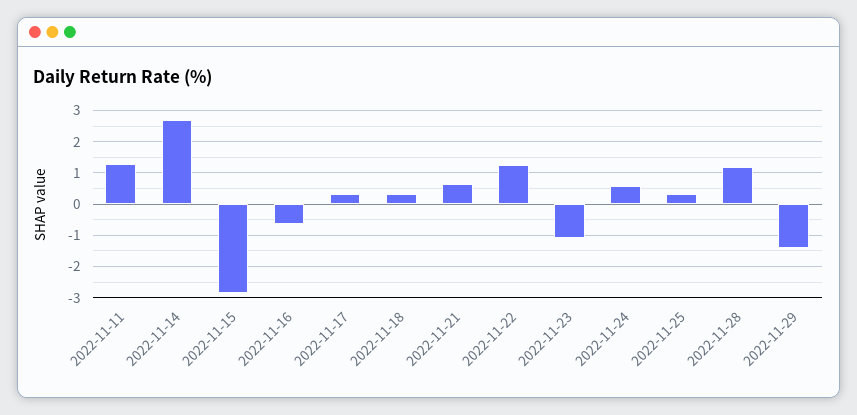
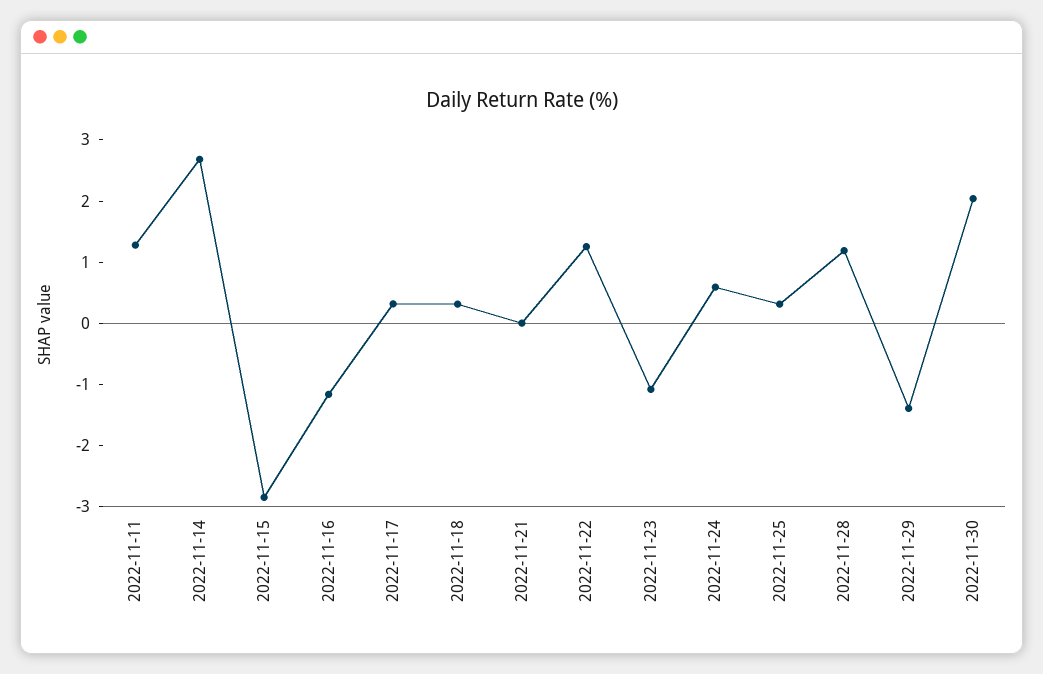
2022-11-16: -0.6 -> -1.2
2022-11-21: 0.6 -> 0
2022-11-30: none -> 2

